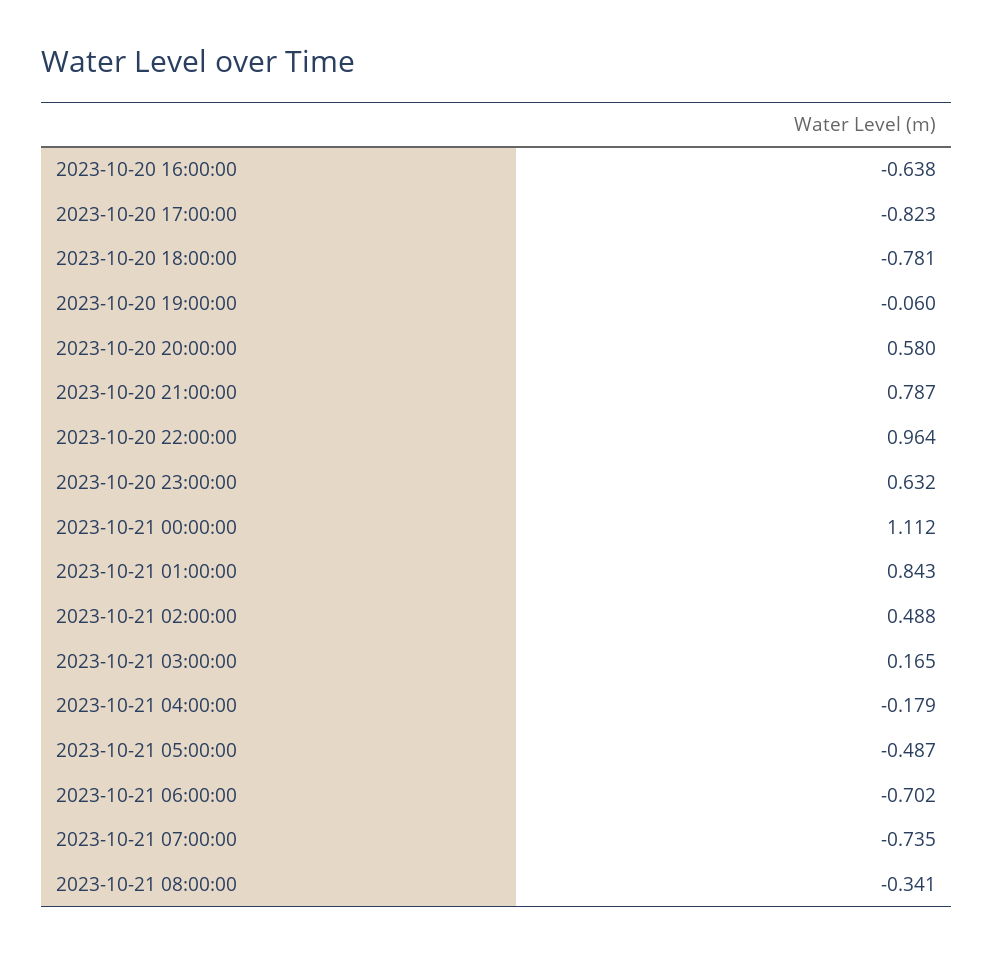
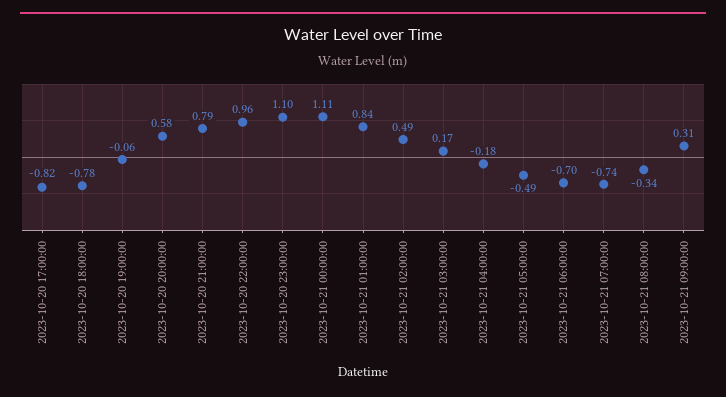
2023-10-20 16:00:00: -0.638 -> none
2023-10-20 23:00:00: 0.632 -> 1.1
2023-10-21 09:00:00: none -> 0.31

